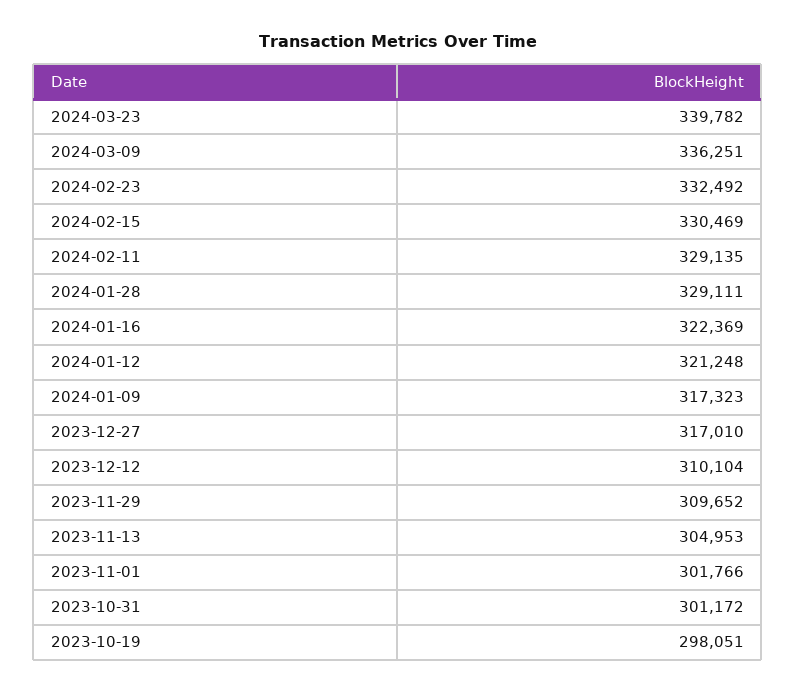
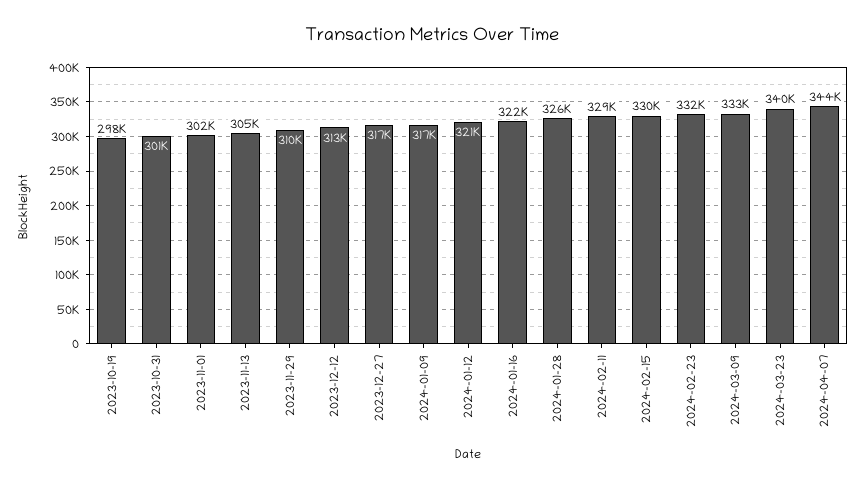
2024-03-09: 336251 -> 333000
2024-01-28: 329111 -> 326000
2023-12-12: 310104 -> 313000
2024-04-07: none -> 344000

